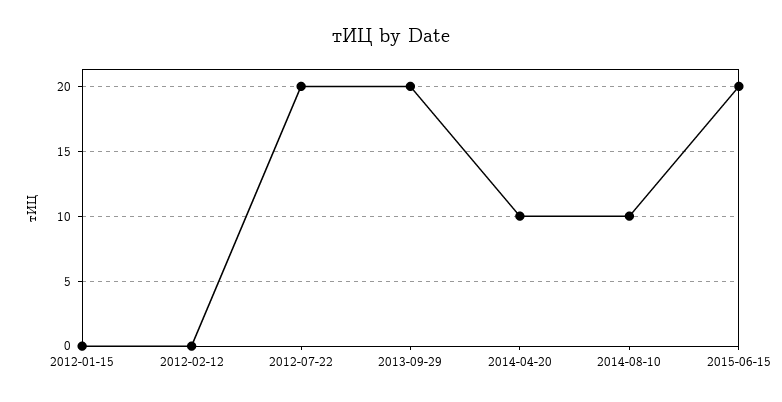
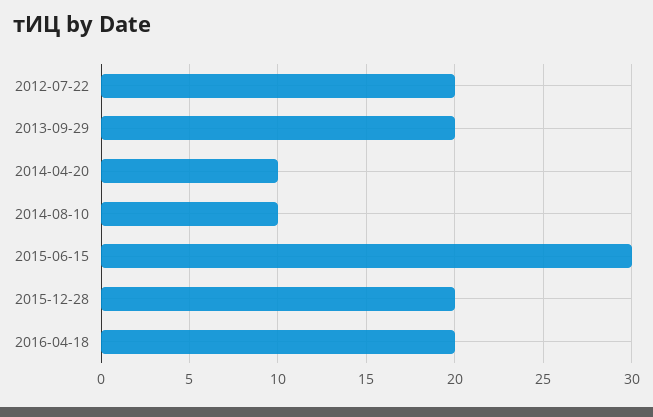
2012-01-15: 0 -> none
2012-02-12: 0 -> none
2015-06-15: 20 -> 30
2015-12-28: none -> 20
2016-04-18: none -> 20

